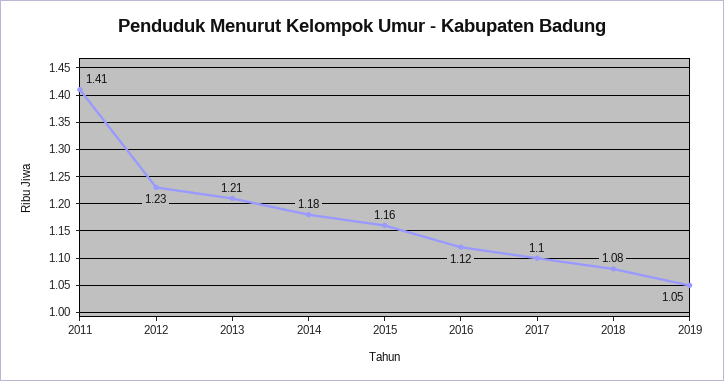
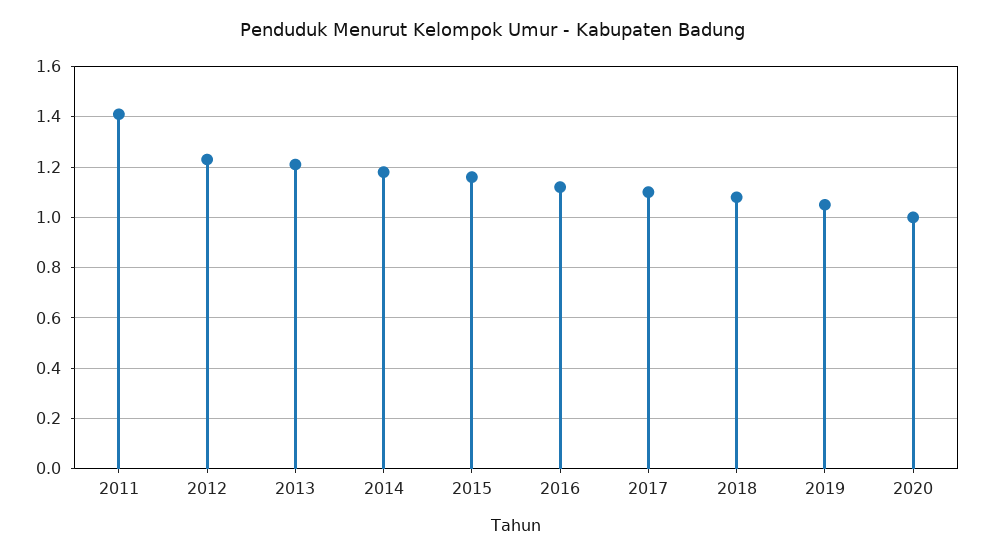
2020: none -> 1

